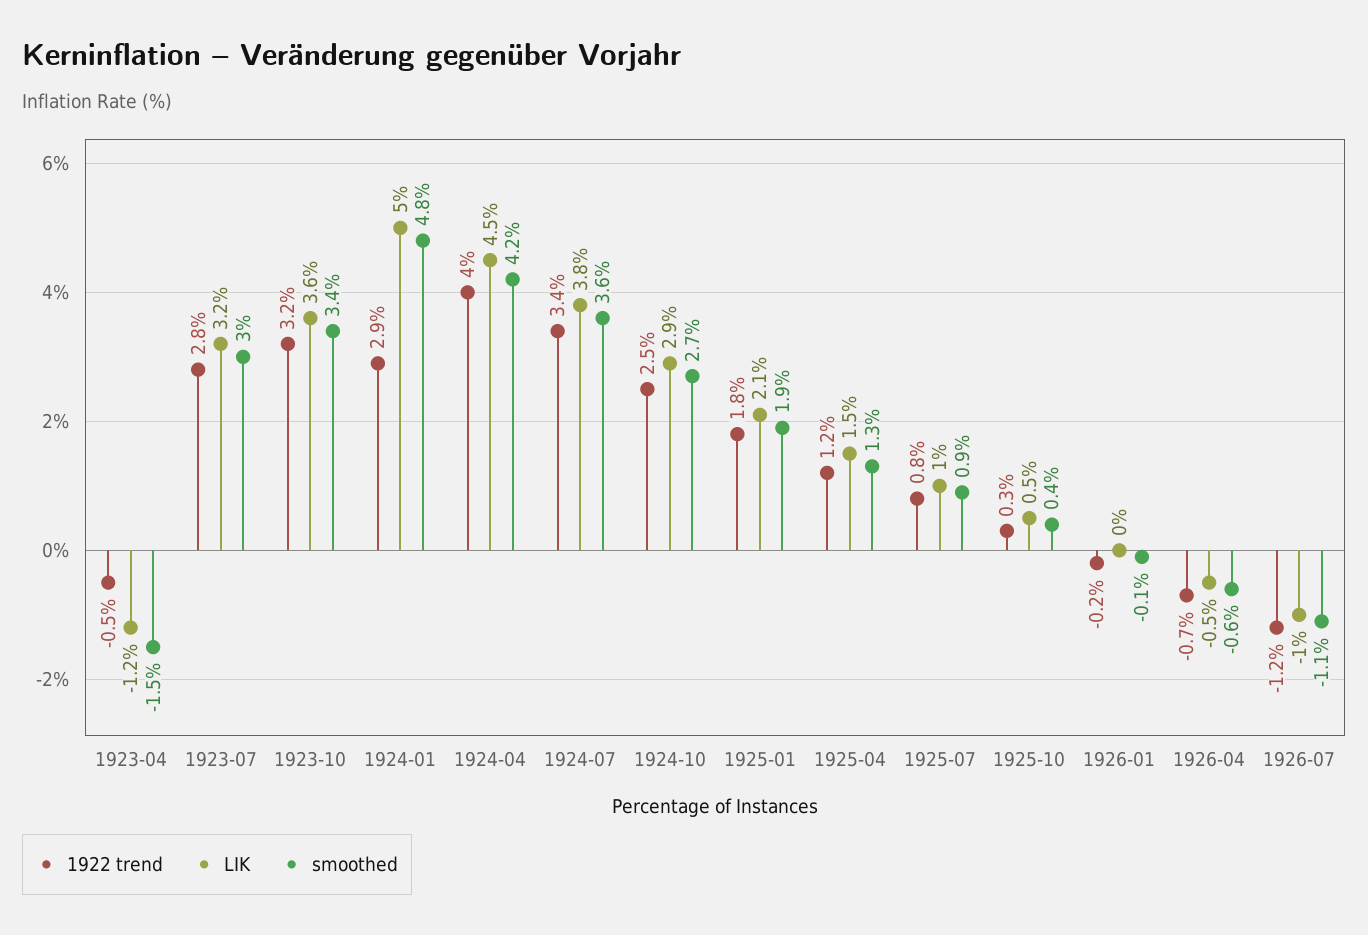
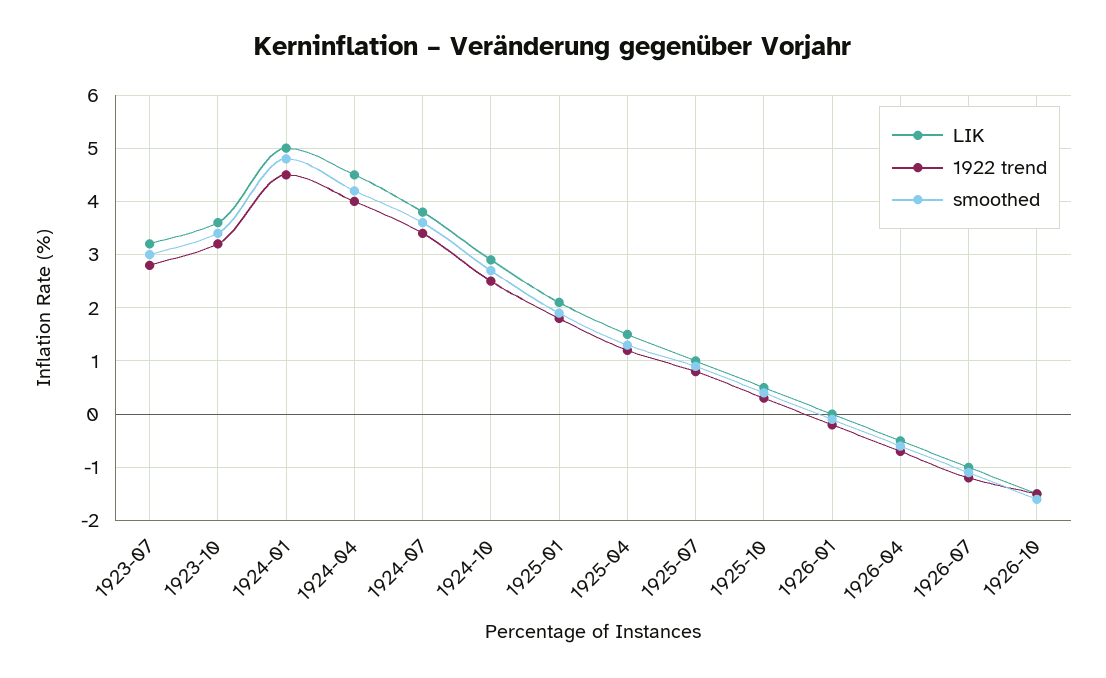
1922 trend, 1923-04: -0.5 -> none
LIK, 1923-04: -1.2 -> none
smoothed, 1923-04: -1.5 -> none
1922 trend, 1924-01: 2.9 -> 4.5
LIK, 1926-10: none -> -1.5
1922 trend, 1926-10: none -> -1.5
smoothed, 1926-10: none -> -1.5

